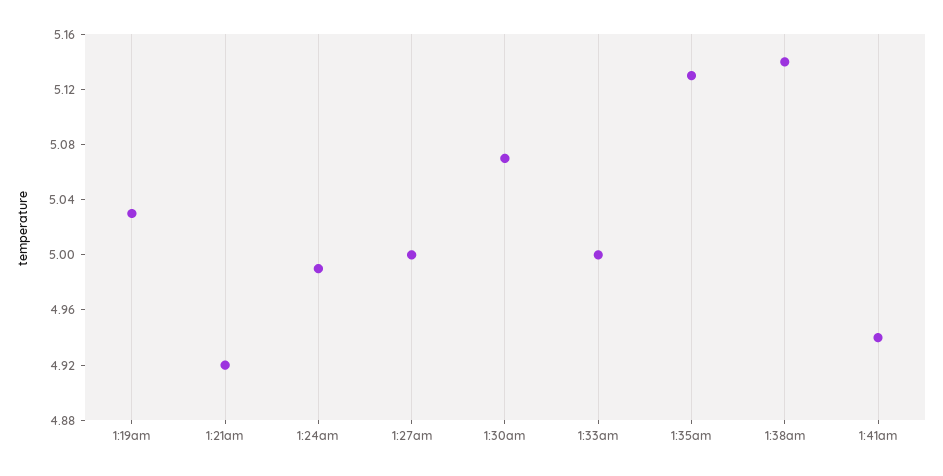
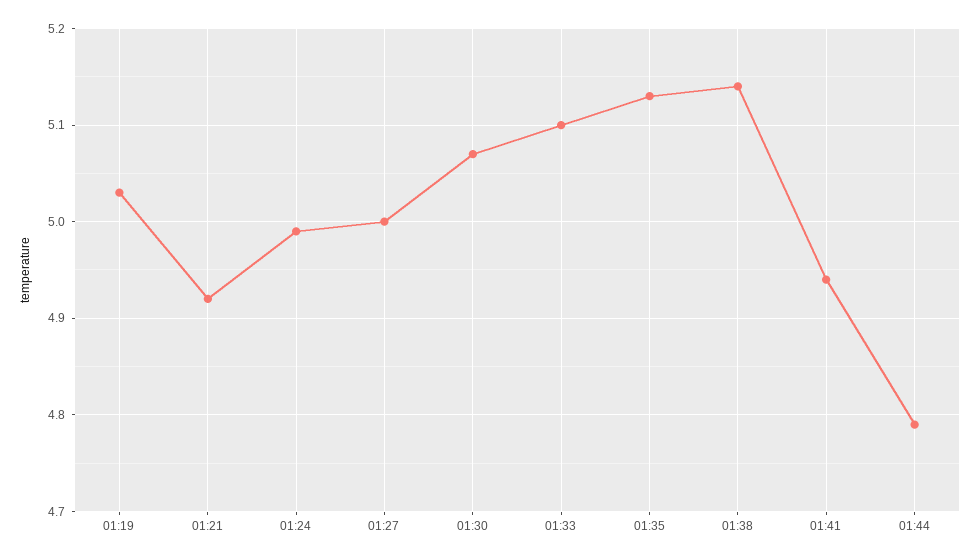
1:33am: 5 -> 5.1
01:44: none -> 4.79

